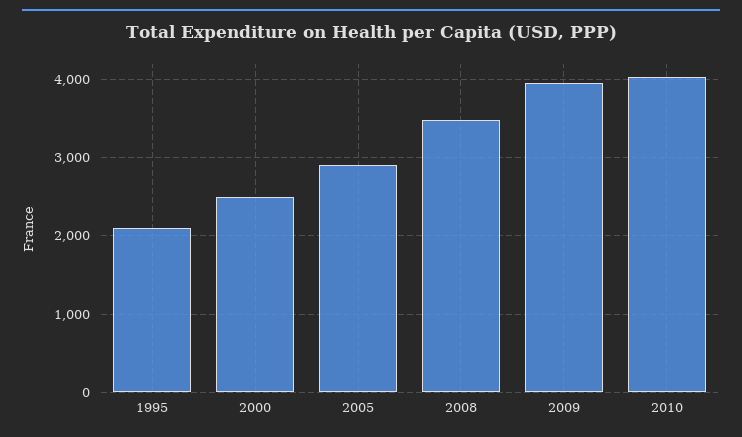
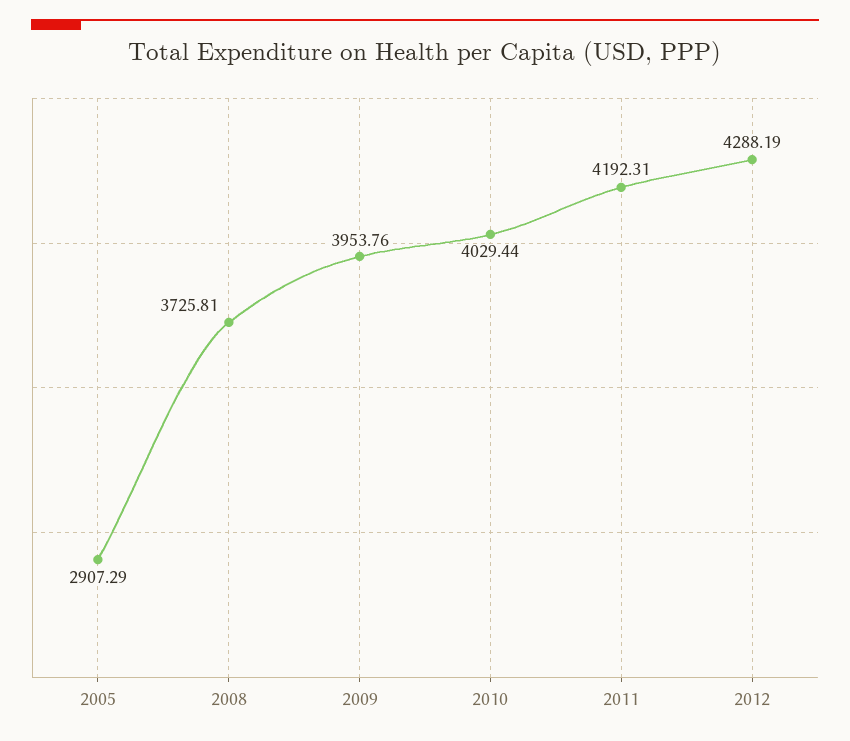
1995: 2100 -> none
2000: 2500 -> none
2008: 3500 -> 3725.81
2011: none -> 4192.31
2012: none -> 4288.19

